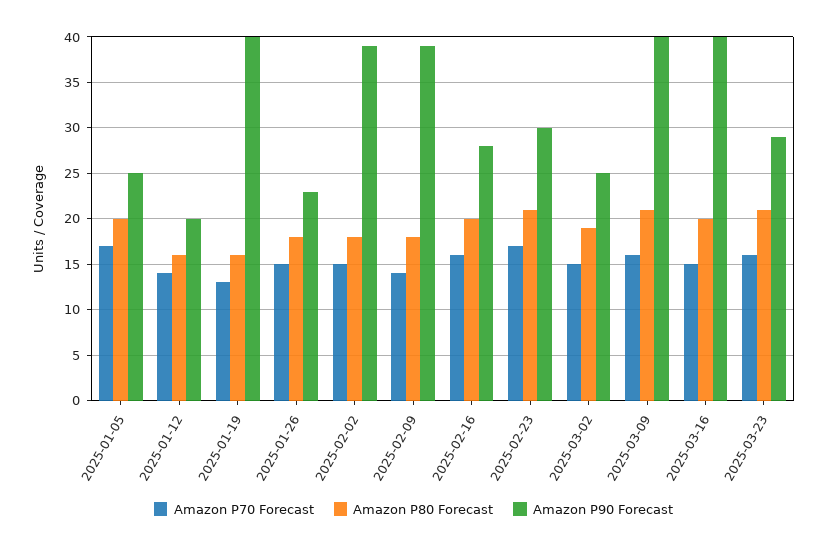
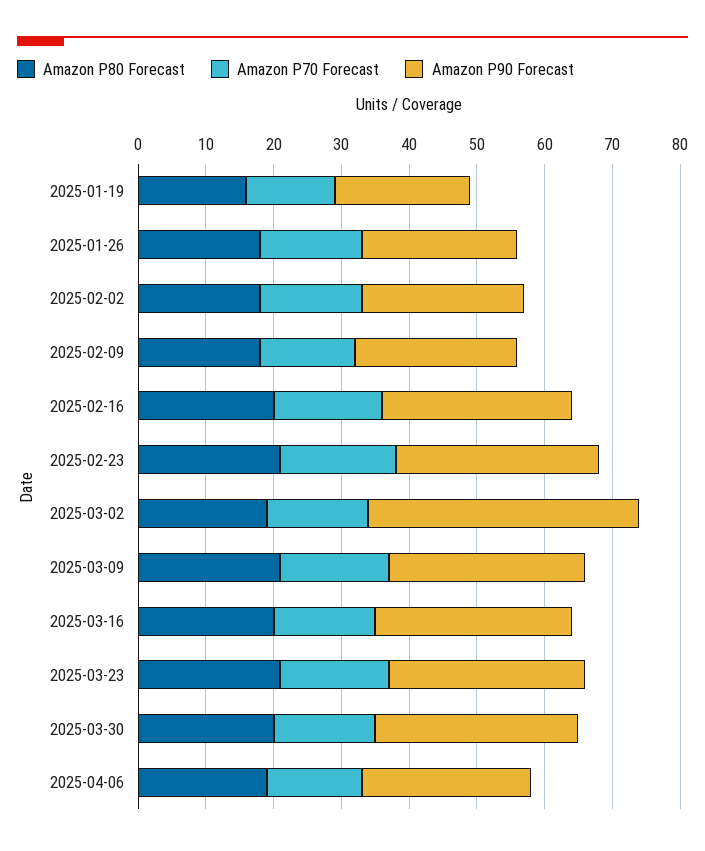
Amazon P70 Forecast, 2025-01-05: 17 -> none
Amazon P80 Forecast, 2025-01-05: 20 -> none
Amazon P90 Forecast, 2025-01-05: 25 -> none
Amazon P70 Forecast, 2025-01-12: 14 -> none
Amazon P80 Forecast, 2025-01-12: 16 -> none
Amazon P90 Forecast, 2025-01-12: 20 -> none
Amazon P90 Forecast, 2025-01-19: 40 -> 20
Amazon P90 Forecast, 2025-02-02: 39 -> 25
Amazon P90 Forecast, 2025-02-09: 39 -> 25
Amazon P90 Forecast, 2025-03-02: 25 -> 40
Amazon P90 Forecast, 2025-03-09: 40 -> 30
Amazon P90 Forecast, 2025-03-16: 40 -> 30
Amazon P80 Forecast, 2025-03-30: none -> 20
Amazon P70 Forecast, 2025-03-30: none -> 15
Amazon P90 Forecast, 2025-03-30: none -> 30
Amazon P80 Forecast, 2025-04-06: none -> 20
Amazon P70 Forecast, 2025-04-06: none -> 15
Amazon P90 Forecast, 2025-04-06: none -> 25

